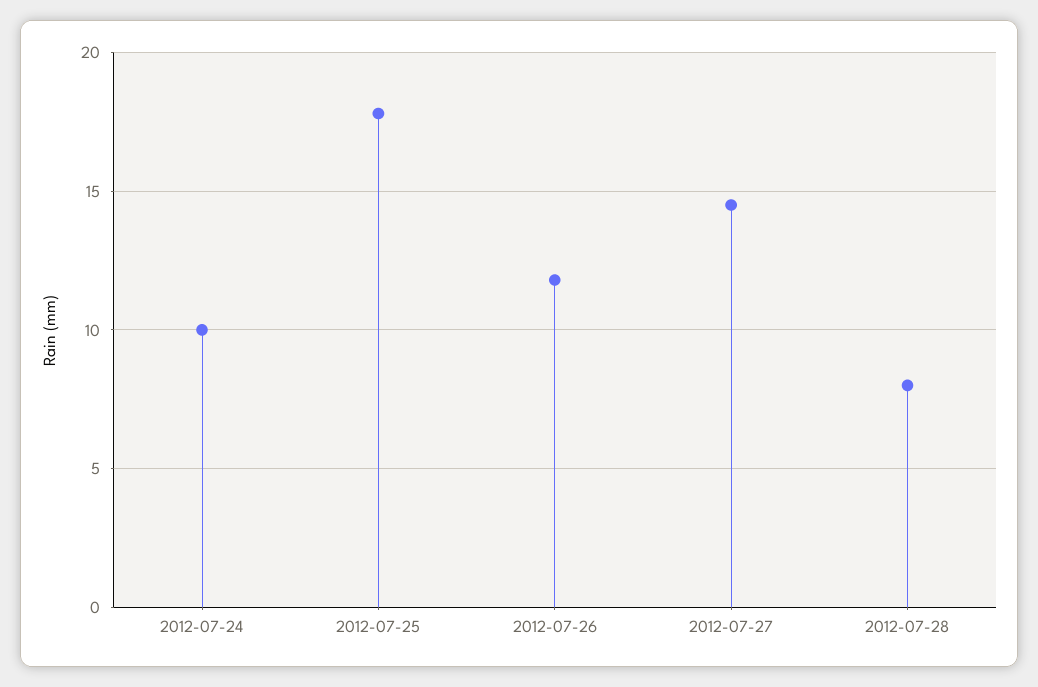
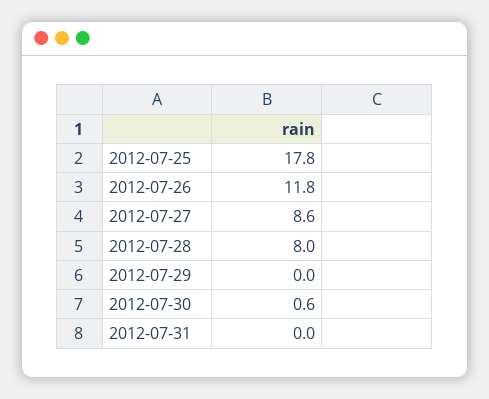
2012-07-24: 10 -> none
2012-07-27: 14.5 -> 8.6
2012-07-29: none -> 0
2012-07-30: none -> 0.6
2012-07-31: none -> 0

